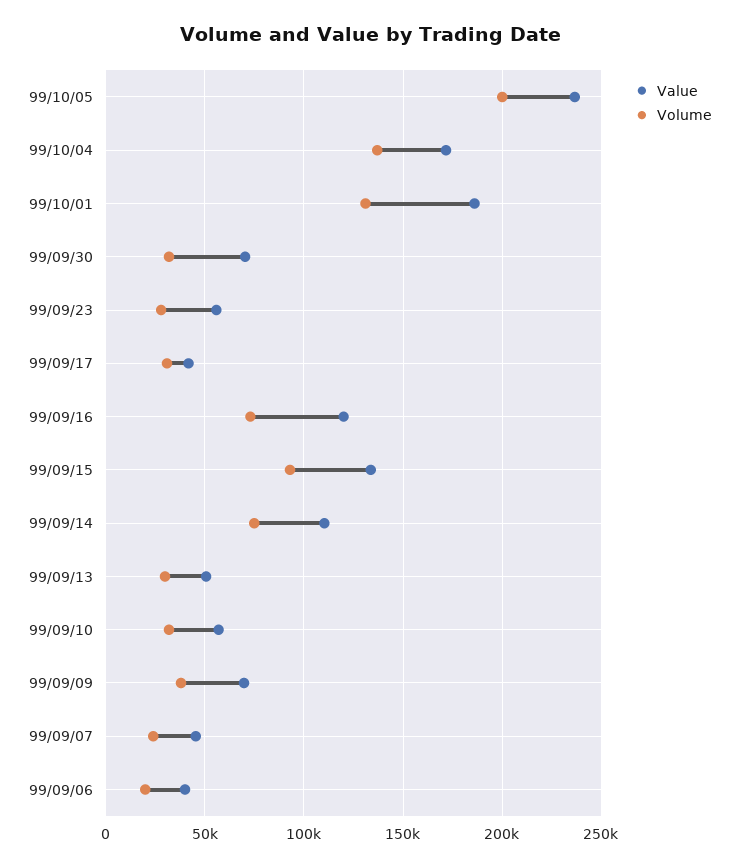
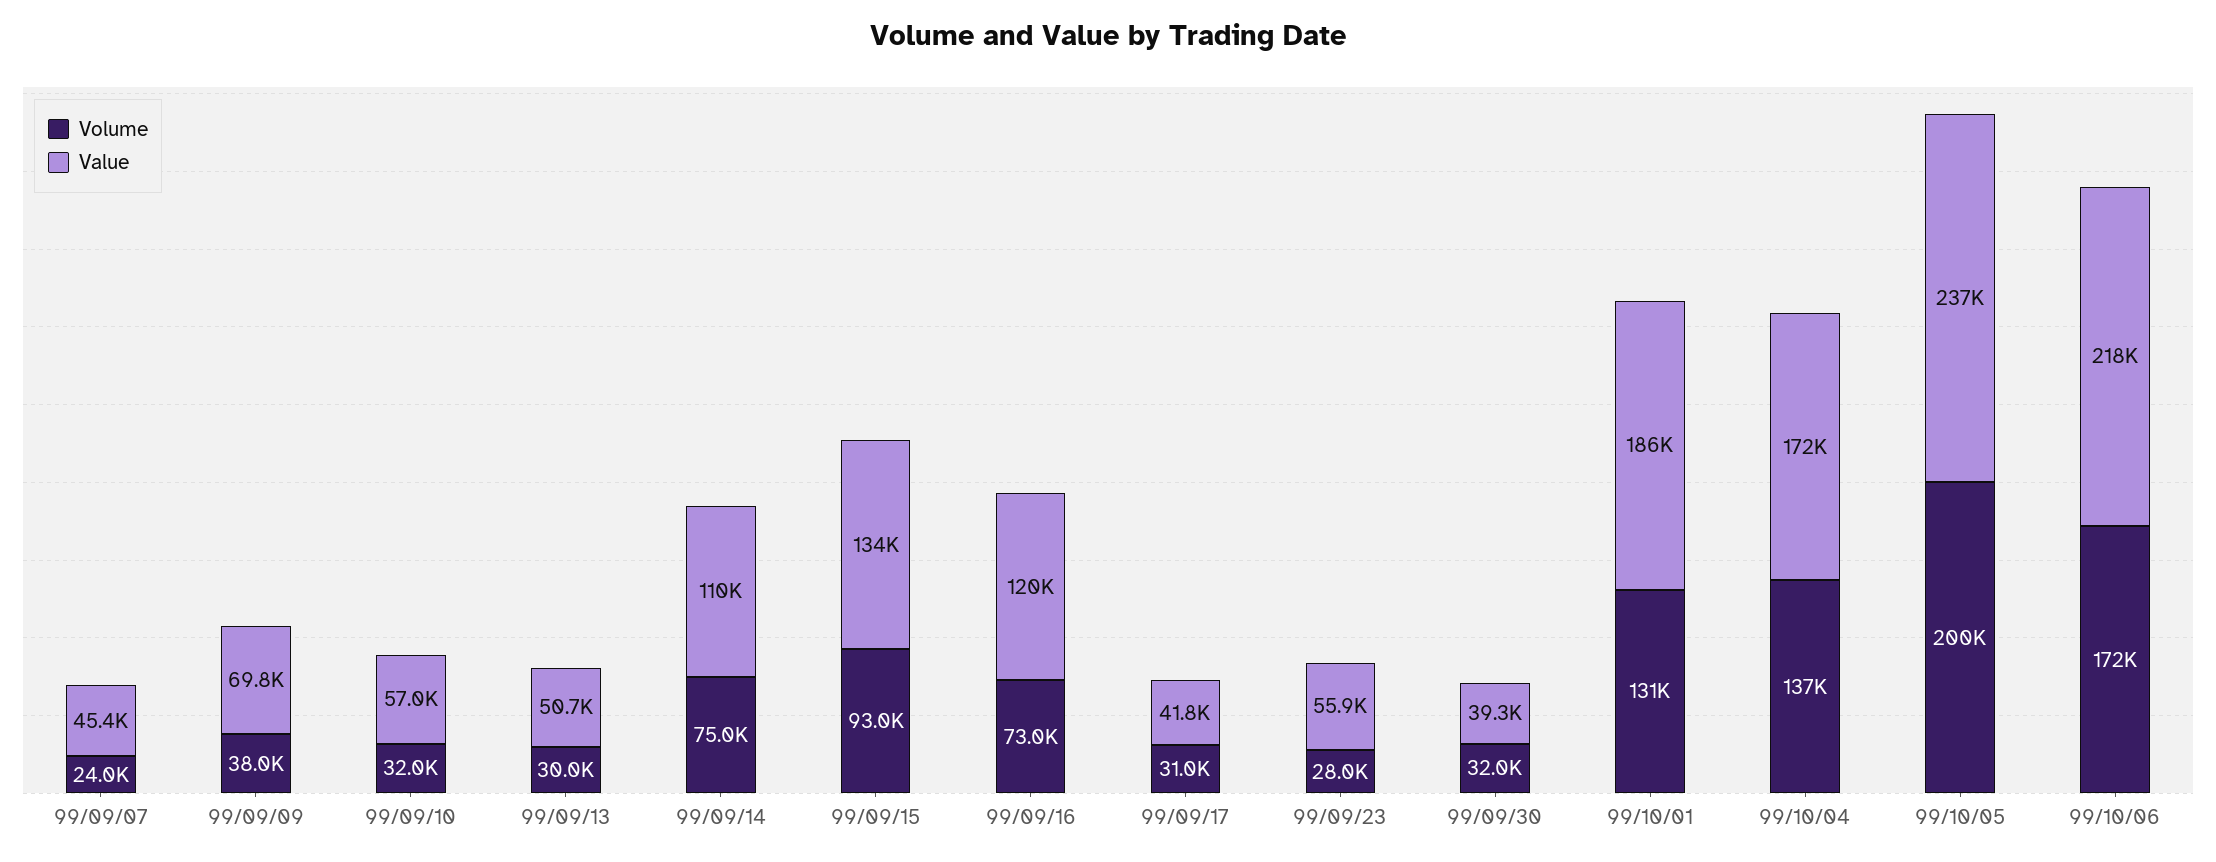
Value, 99/09/30: 70000 -> 39300
Value, 99/09/06: 40000 -> none
Volume, 99/09/06: 20000 -> none
Volume, 99/10/06: none -> 172000
Value, 99/10/06: none -> 218000

